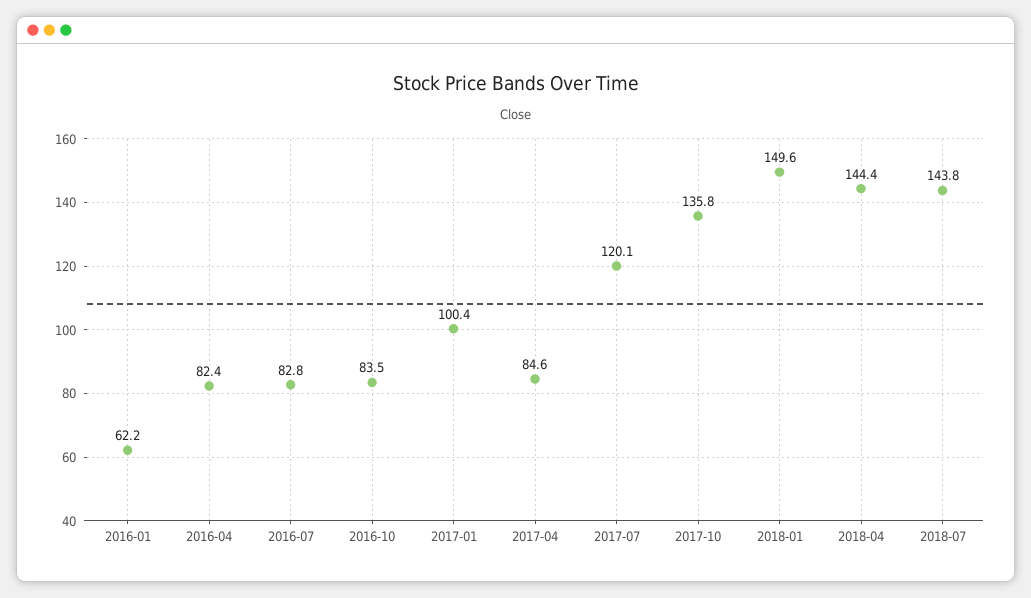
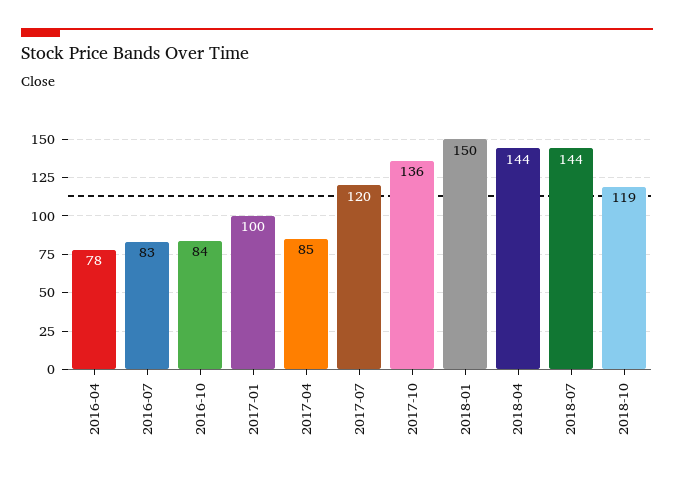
2016-01: 62.2 -> none
2016-04: 82.4 -> 78
2018-10: none -> 119

